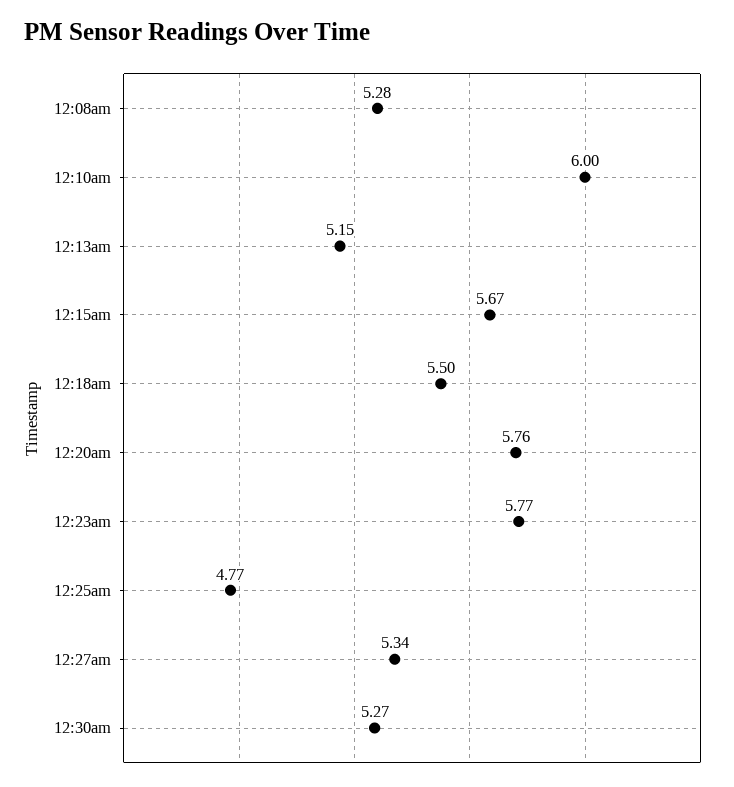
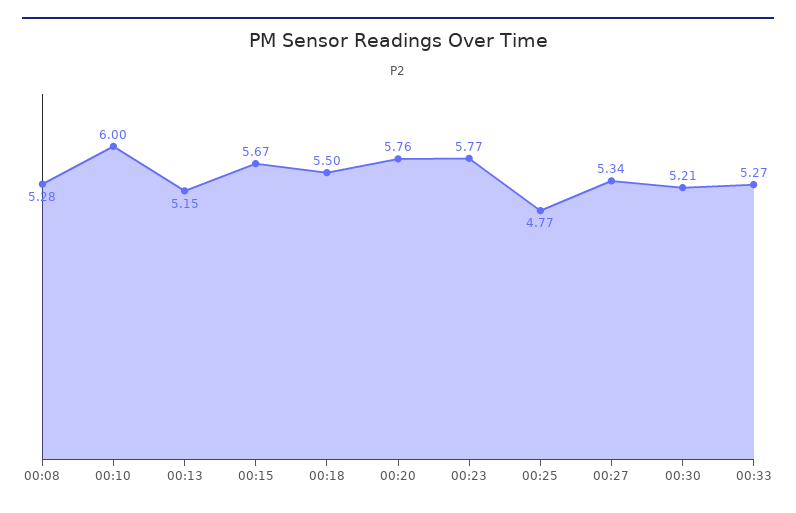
12:30am: 5.27 -> 5.21
00:33: none -> 5.27

